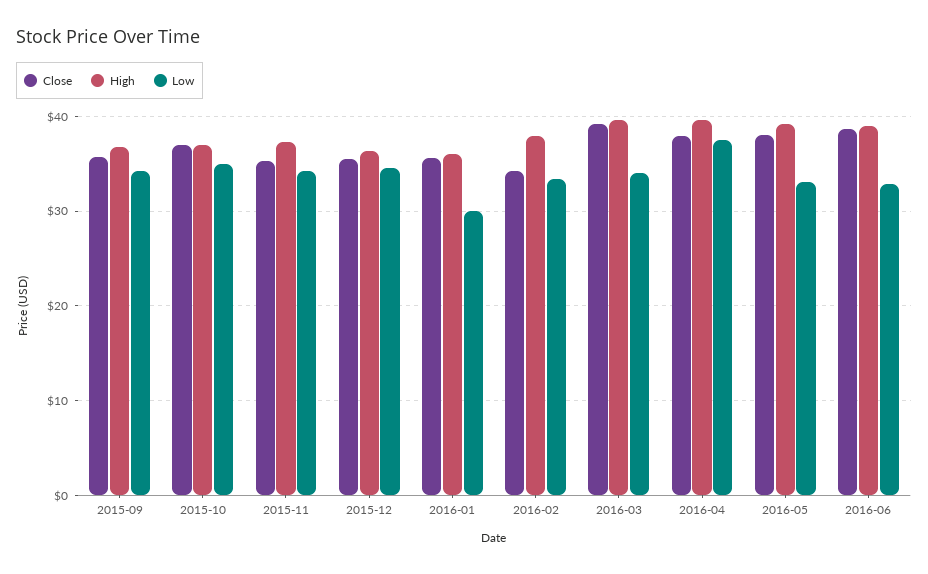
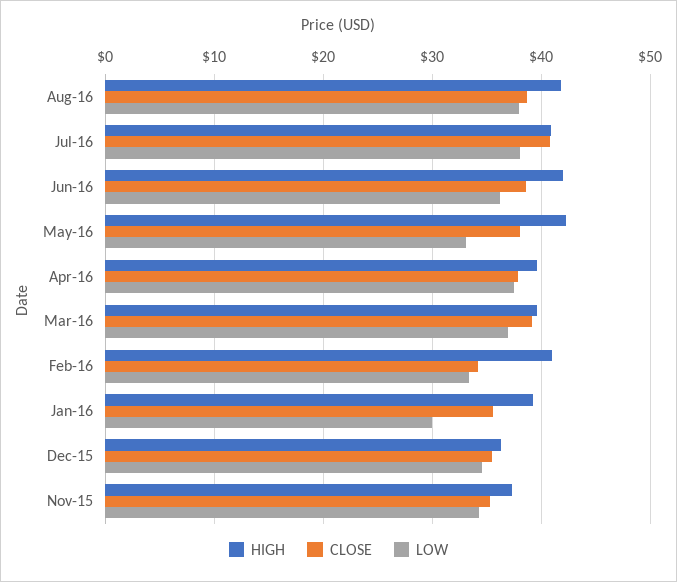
Close, 2015-09: 36 -> none
High, 2015-09: 37 -> none
Low, 2015-09: 34 -> none
Close, 2015-10: 37 -> none
High, 2015-10: 37 -> none
Low, 2015-10: 35 -> none
High, 2016-01: 36 -> 39
High, 2016-02: 38 -> 41
Low, 2016-03: 34 -> 37
High, 2016-05: 39 -> 42
High, 2016-06: 39 -> 42
Low, 2016-06: 33 -> 36
High, Aug-16: none -> 42
Close, Aug-16: none -> 39
Low, Aug-16: none -> 38
High, Jul-16: none -> 41
Close, Jul-16: none -> 41
Low, Jul-16: none -> 38

